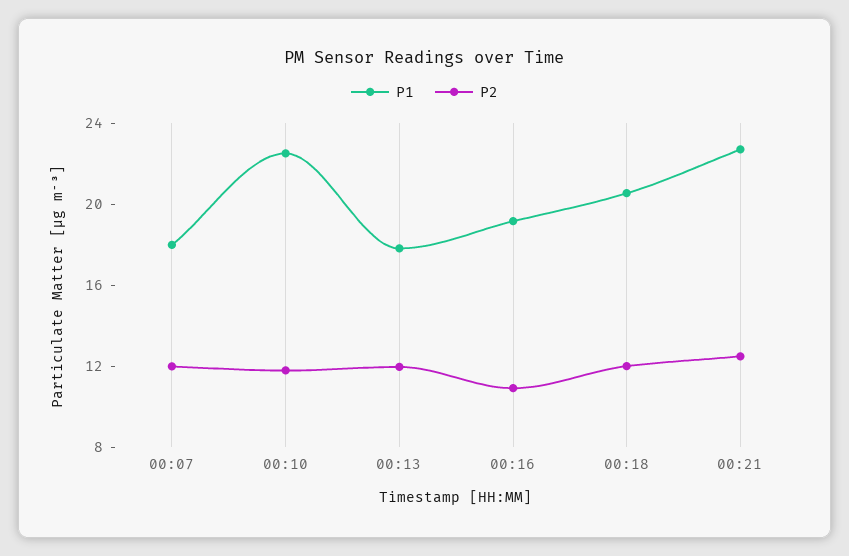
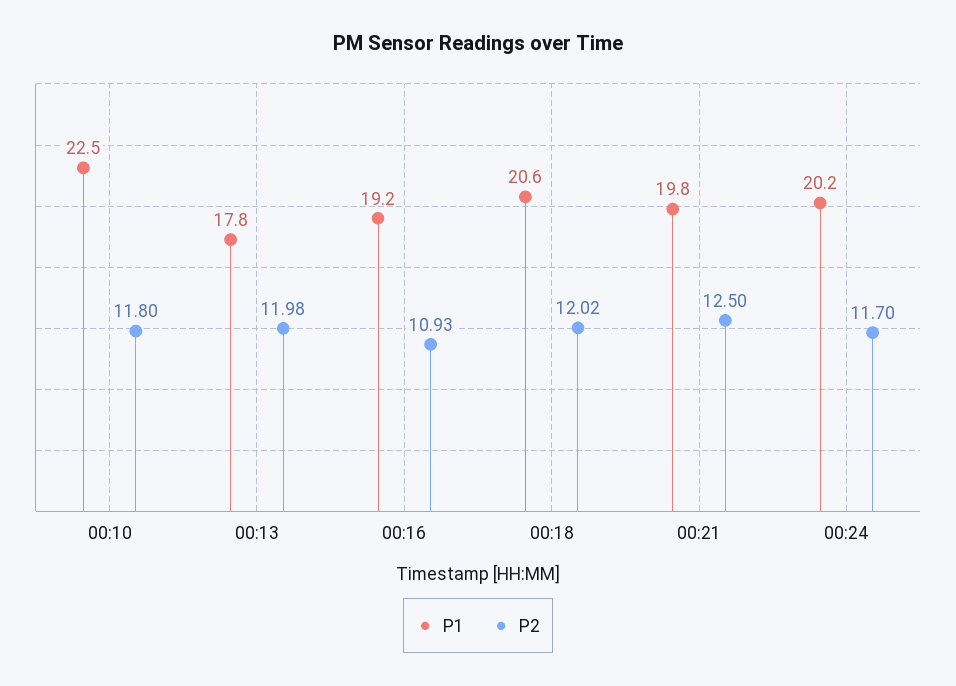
P1, 00:07: 18 -> none
P2, 00:07: 12 -> none
P1, 00:21: 23 -> 19.8
P1, 00:24: none -> 20.2
P2, 00:24: none -> 11.7

